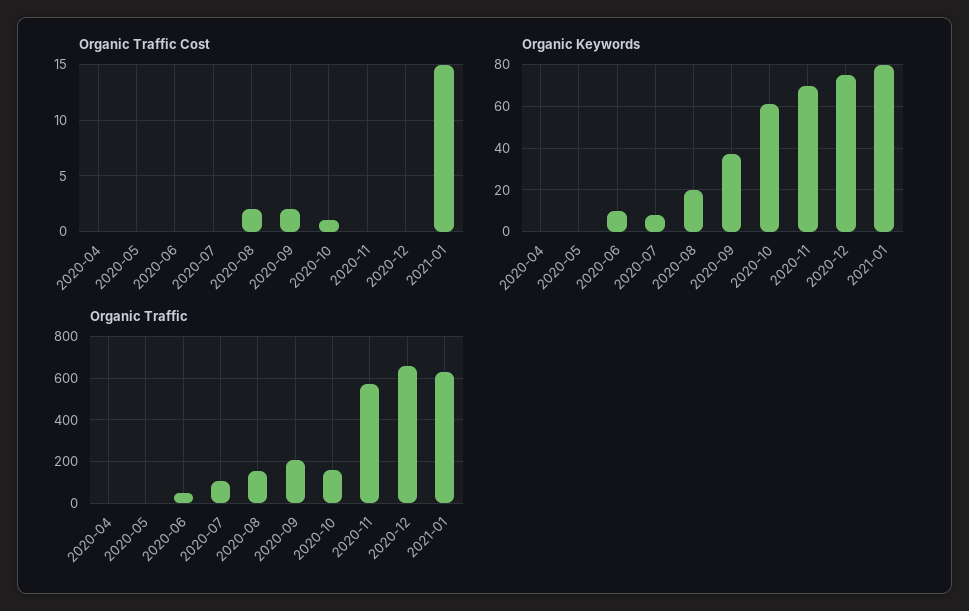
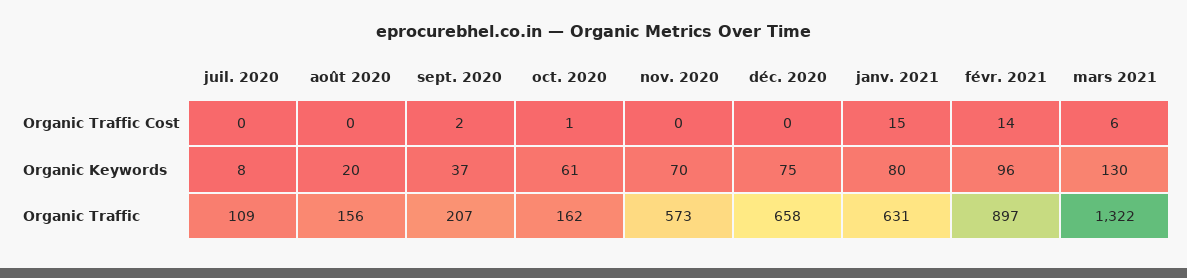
Organic Traffic Cost, 2020-04: 0 -> none
Organic Traffic Cost, 2020-05: 0 -> none
Organic Traffic Cost, 2020-06: 0 -> none
Organic Traffic Cost, 2020-08: 2 -> 0
Organic Keywords, 2020-04: 0 -> none
Organic Keywords, 2020-05: 0 -> none
Organic Keywords, 2020-06: 10 -> none
Organic Traffic, 2020-04: 0 -> none
Organic Traffic, 2020-05: 0 -> none
Organic Traffic, 2020-06: 50 -> none
Organic Traffic Cost, févr. 2021: none -> 14
Organic Traffic Cost, mars 2021: none -> 6
Organic Keywords, févr. 2021: none -> 96
Organic Keywords, mars 2021: none -> 130
Organic Traffic, févr. 2021: none -> 897
Organic Traffic, mars 2021: none -> 1322

